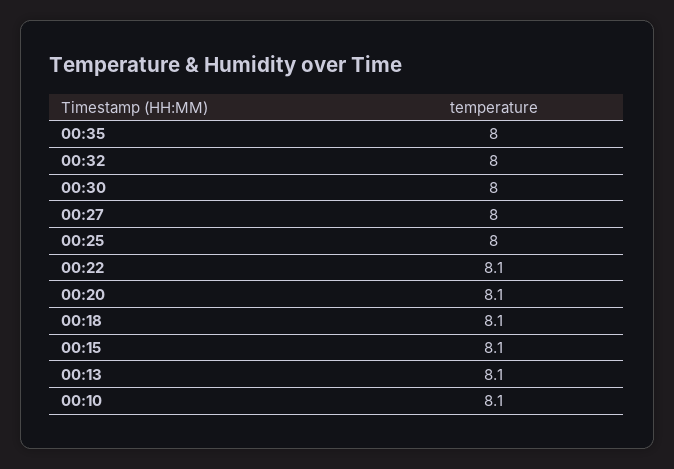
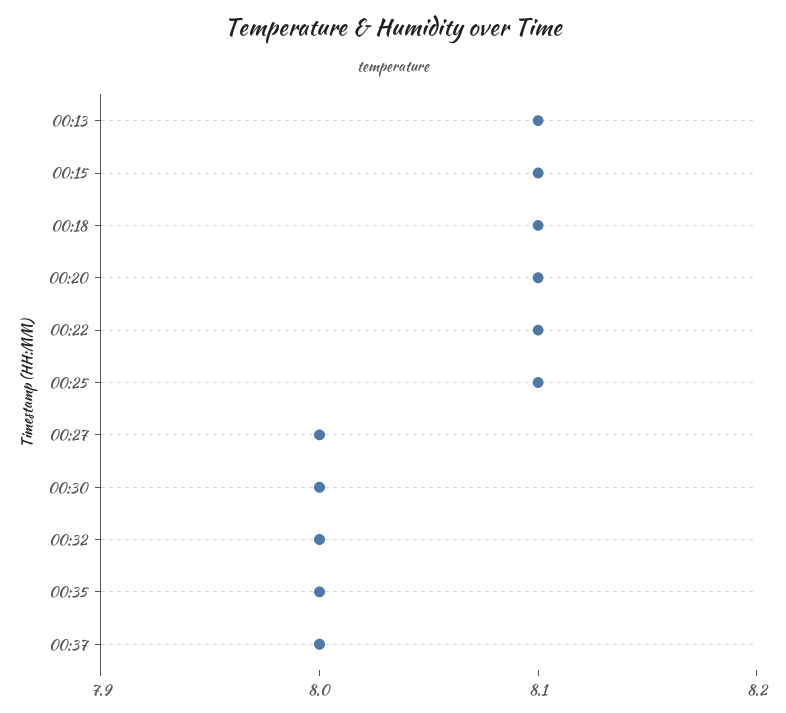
00:25: 8 -> 8.1
00:10: 8.1 -> none
00:37: none -> 8

